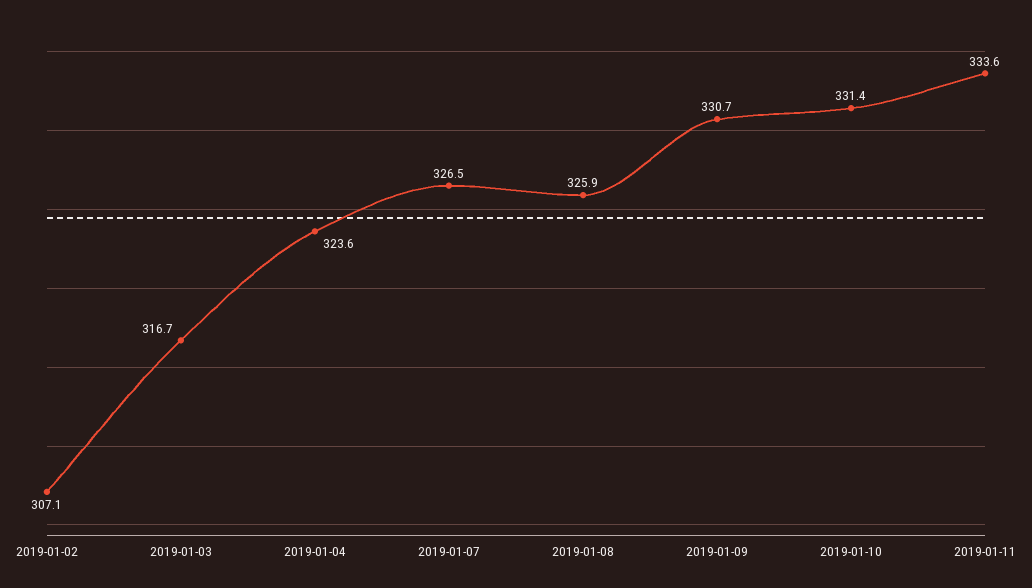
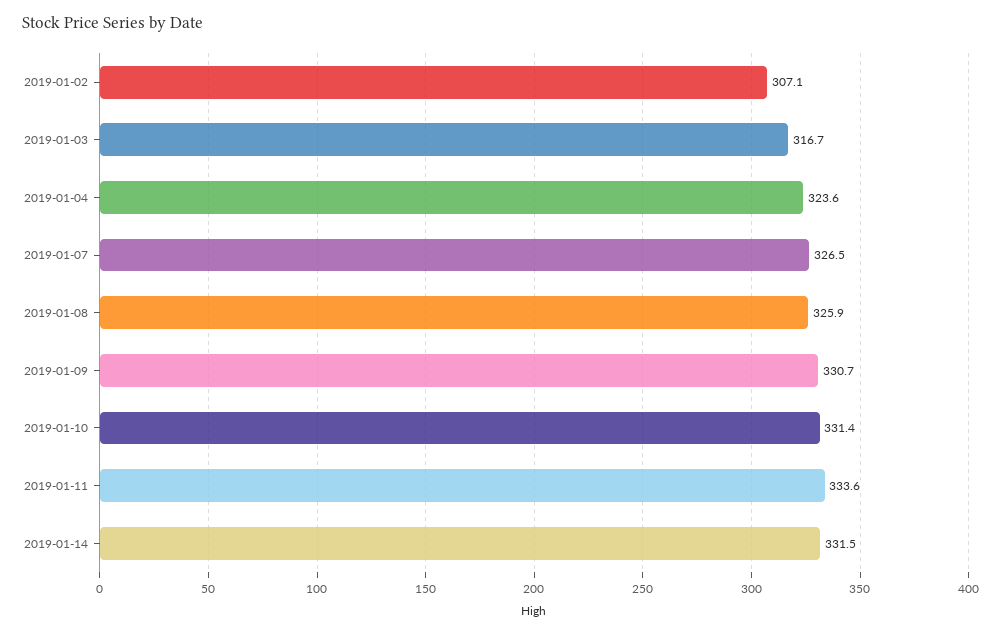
2019-01-14: none -> 331.5

